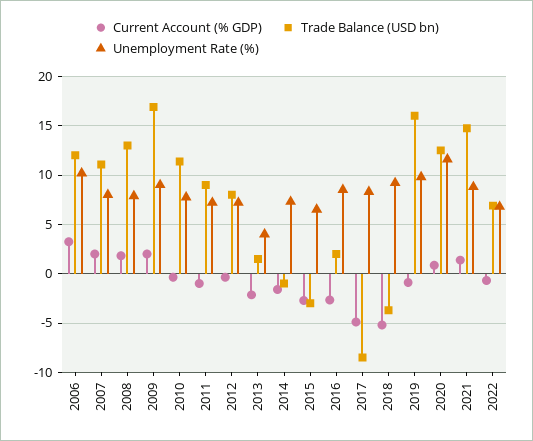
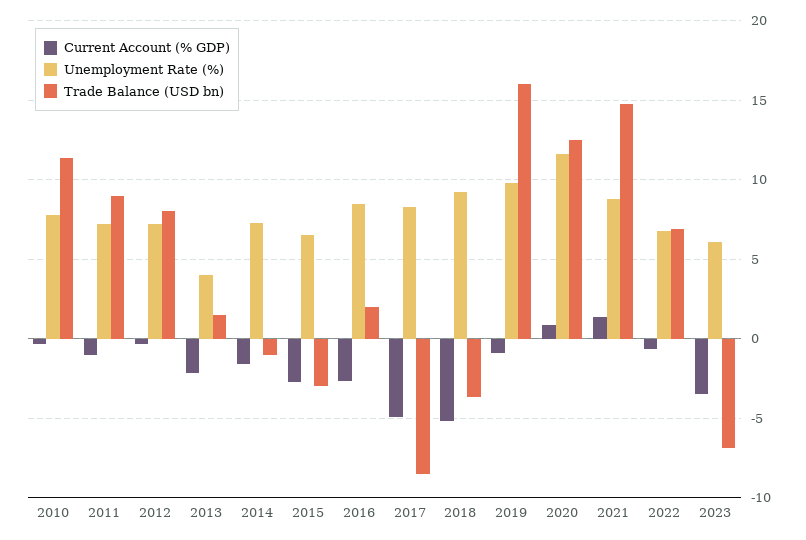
Current Account (% GDP), 2006: 3 -> none
Trade Balance (USD bn), 2006: 12 -> none
Unemployment Rate (%), 2006: 10 -> none
Current Account (% GDP), 2007: 2 -> none
Trade Balance (USD bn), 2007: 11 -> none
Unemployment Rate (%), 2007: 8 -> none
Current Account (% GDP), 2008: 2 -> none
Trade Balance (USD bn), 2008: 13 -> none
Unemployment Rate (%), 2008: 8 -> none
Current Account (% GDP), 2009: 2 -> none
Trade Balance (USD bn), 2009: 17 -> none
Unemployment Rate (%), 2009: 9 -> none
Current Account (% GDP), 2023: none -> -3.5
Unemployment Rate (%), 2023: none -> 6
Trade Balance (USD bn), 2023: none -> -7

